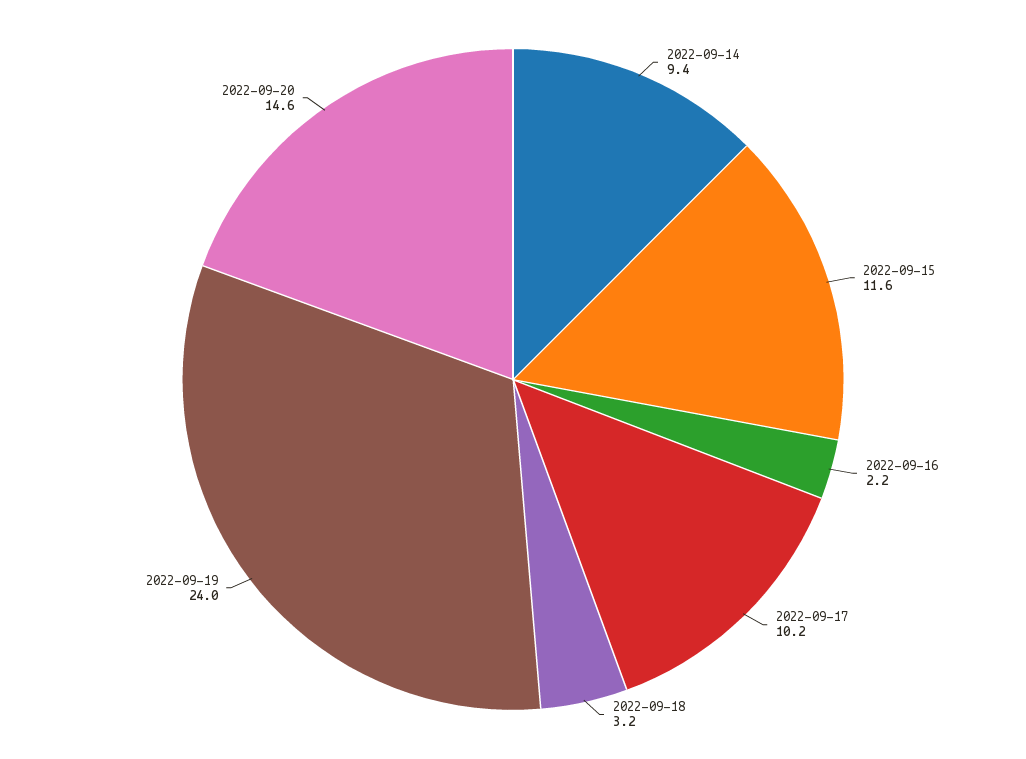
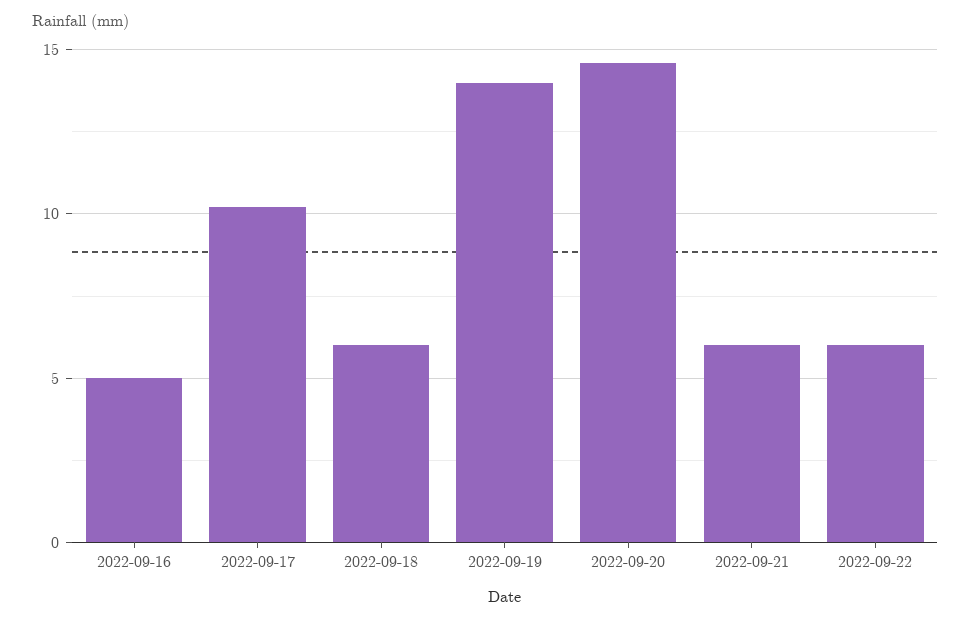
2022-09-14: 9.4 -> none
2022-09-15: 11.6 -> none
2022-09-16: 2.2 -> 5
2022-09-18: 3.2 -> 6
2022-09-19: 24 -> 14
2022-09-21: none -> 6
2022-09-22: none -> 6

